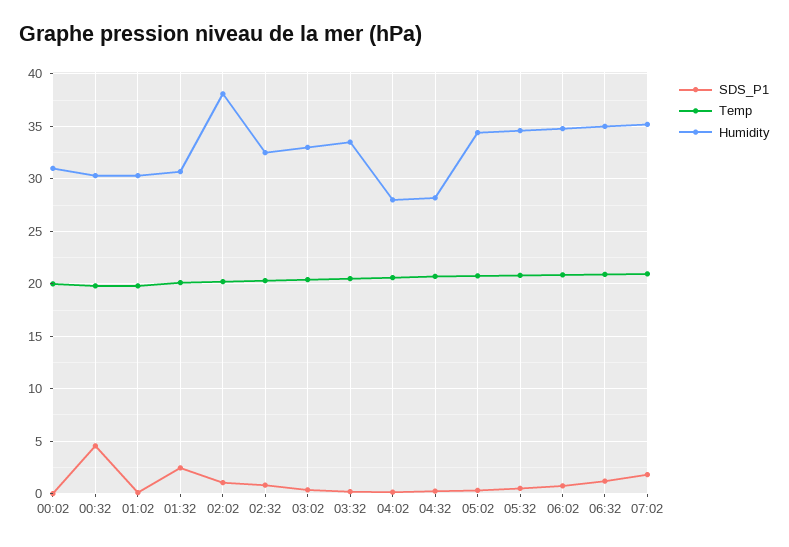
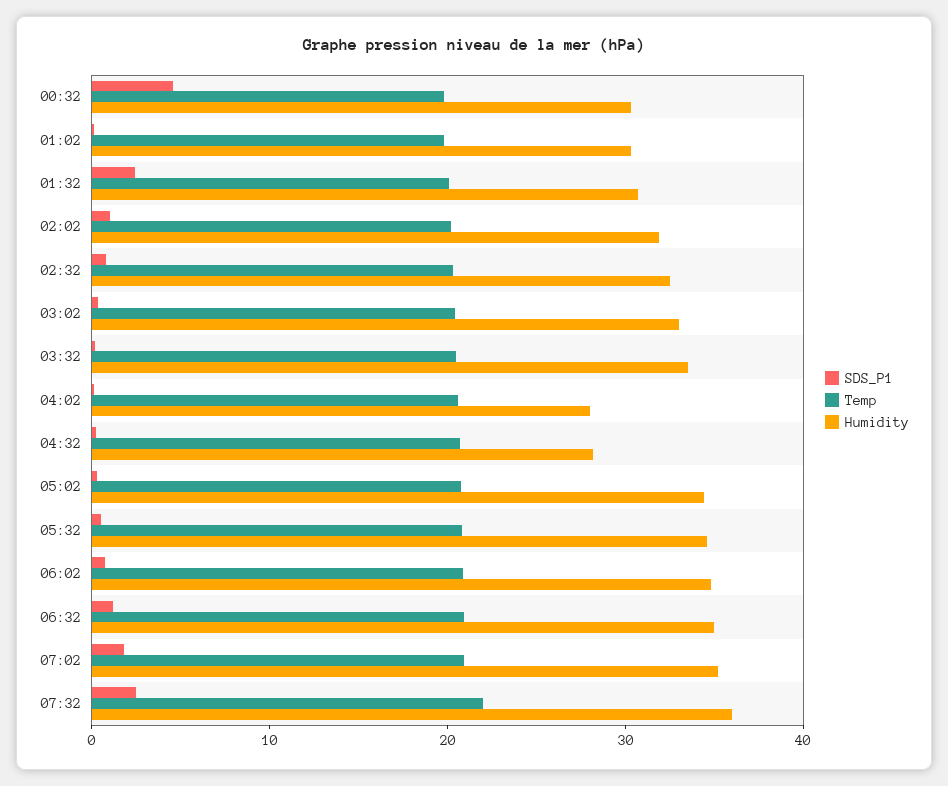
SDS_P1, 00:02: 0 -> none
Temp, 00:02: 20 -> none
Humidity, 00:02: 31 -> none
Humidity, 02:02: 38 -> 32
SDS_P1, 07:32: none -> 2
Temp, 07:32: none -> 22
Humidity, 07:32: none -> 36

